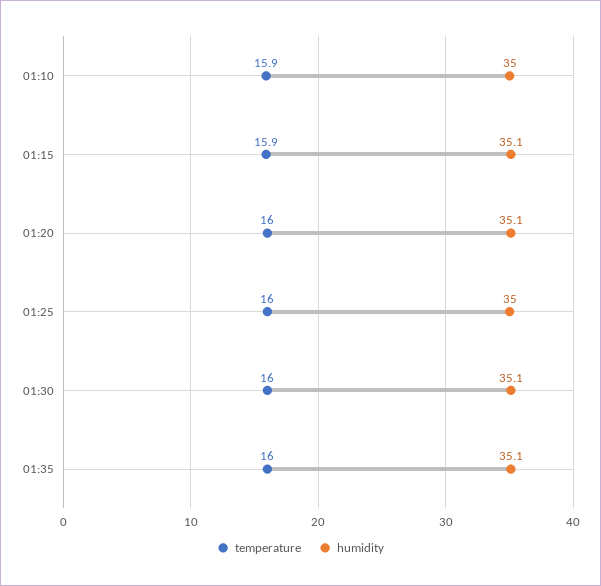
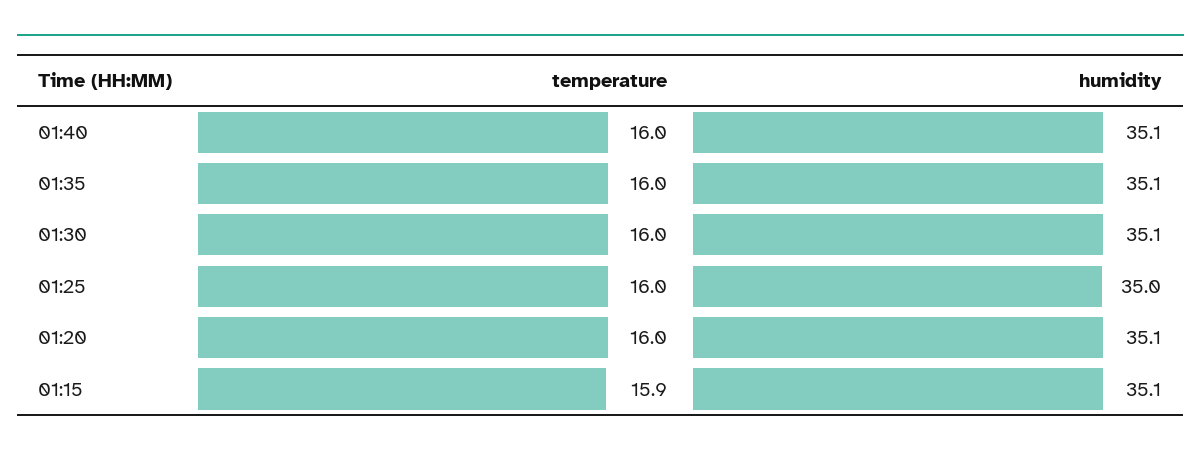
temperature, 01:10: 15.9 -> none
humidity, 01:10: 35 -> none
temperature, 01:40: none -> 16
humidity, 01:40: none -> 35.1

